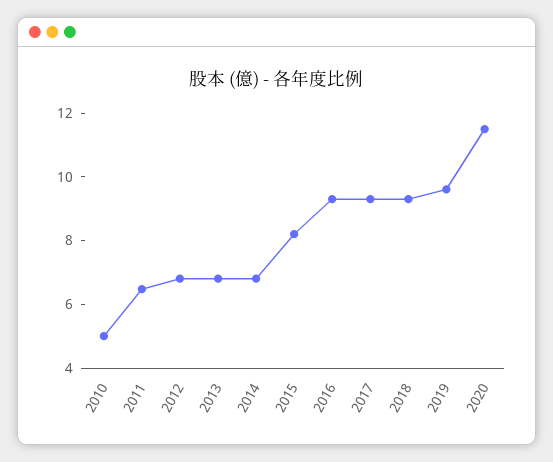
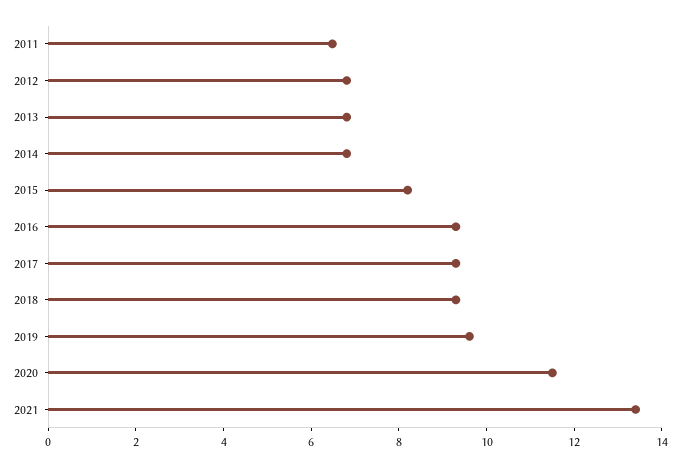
2010: 5 -> none
2021: none -> 13.5

